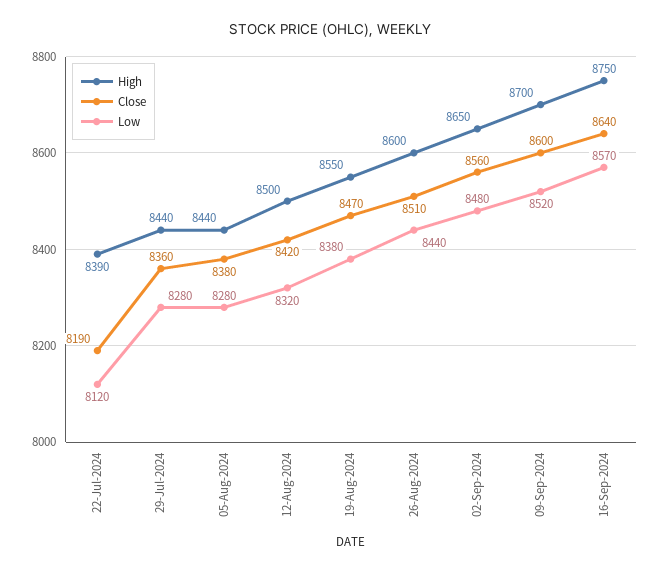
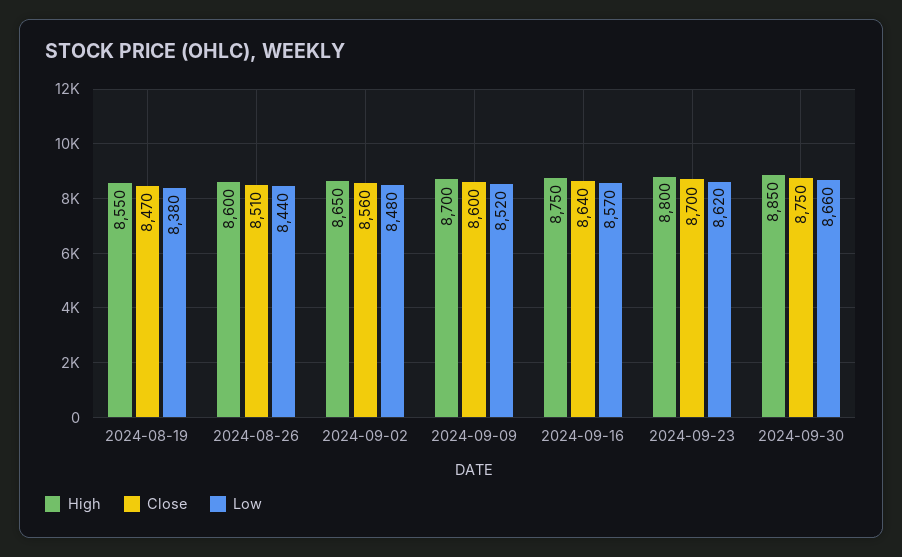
High, 22-Jul-2024: 8390 -> none
Close, 22-Jul-2024: 8190 -> none
Low, 22-Jul-2024: 8120 -> none
High, 29-Jul-2024: 8440 -> none
Close, 29-Jul-2024: 8360 -> none
Low, 29-Jul-2024: 8280 -> none
High, 05-Aug-2024: 8440 -> none
Close, 05-Aug-2024: 8380 -> none
Low, 05-Aug-2024: 8280 -> none
High, 12-Aug-2024: 8500 -> none
Close, 12-Aug-2024: 8420 -> none
Low, 12-Aug-2024: 8320 -> none
High, 2024-09-23: none -> 8800
Close, 2024-09-23: none -> 8700
Low, 2024-09-23: none -> 8620
High, 2024-09-30: none -> 8850
Close, 2024-09-30: none -> 8750
Low, 2024-09-30: none -> 8660

